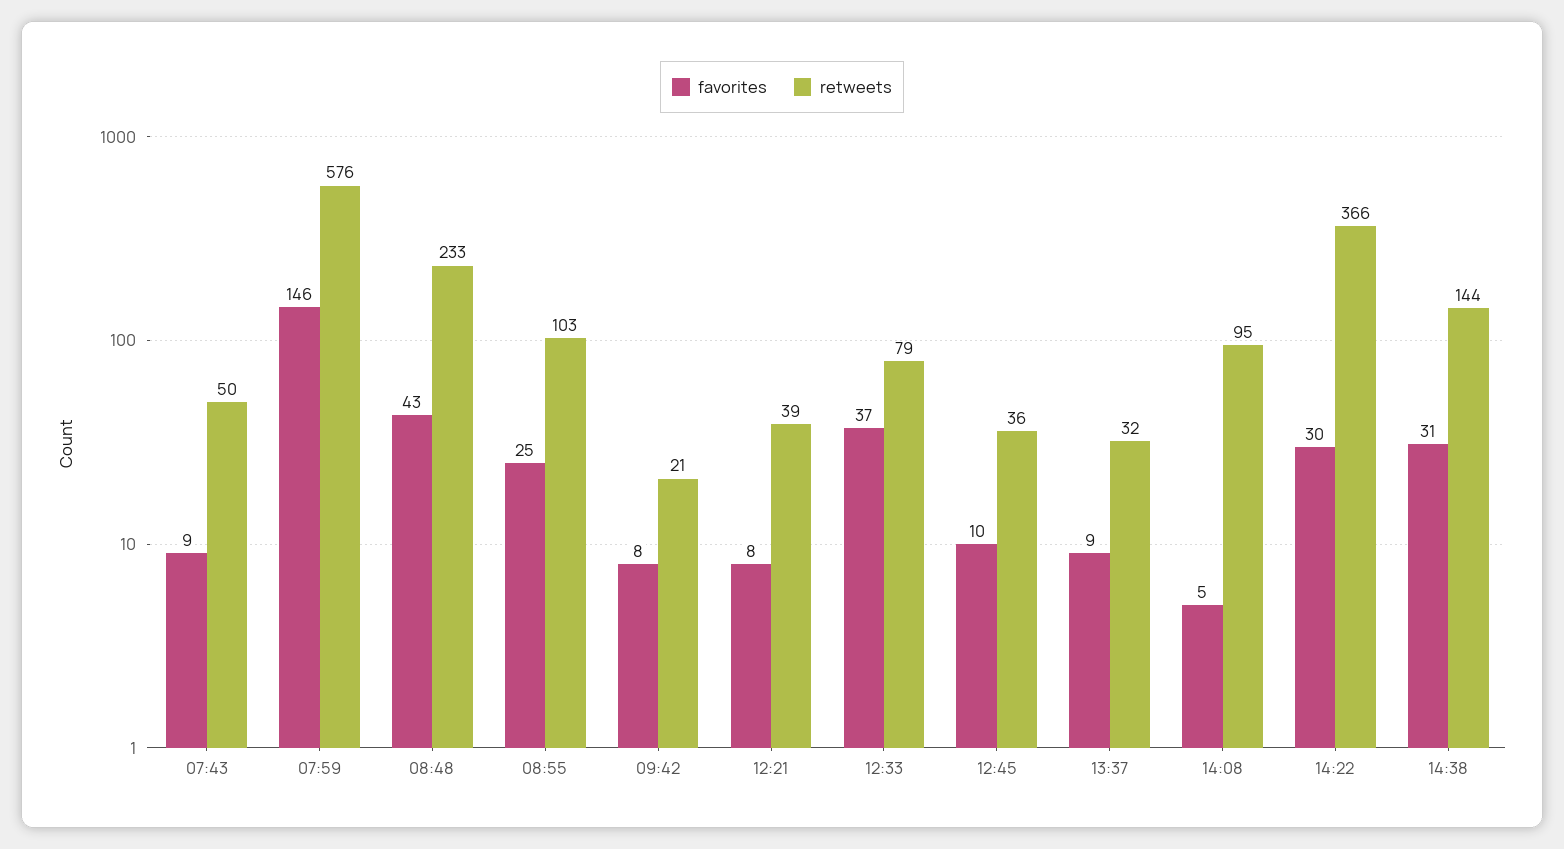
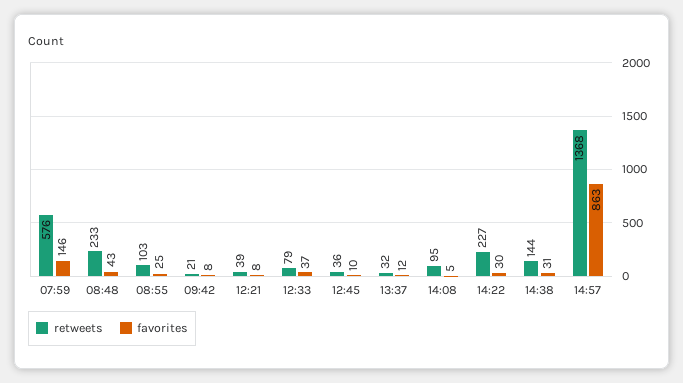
favorites, 07:43: 9 -> none
retweets, 07:43: 50 -> none
favorites, 13:37: 9 -> 12
retweets, 14:22: 366 -> 227
retweets, 14:57: none -> 1368
favorites, 14:57: none -> 863

